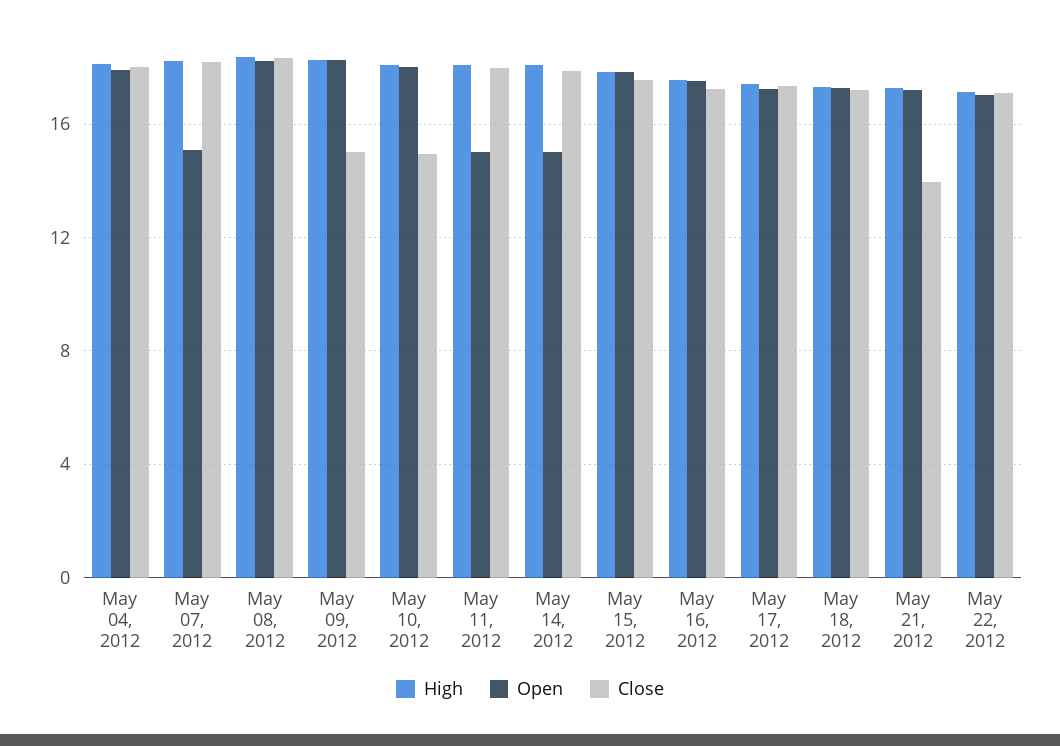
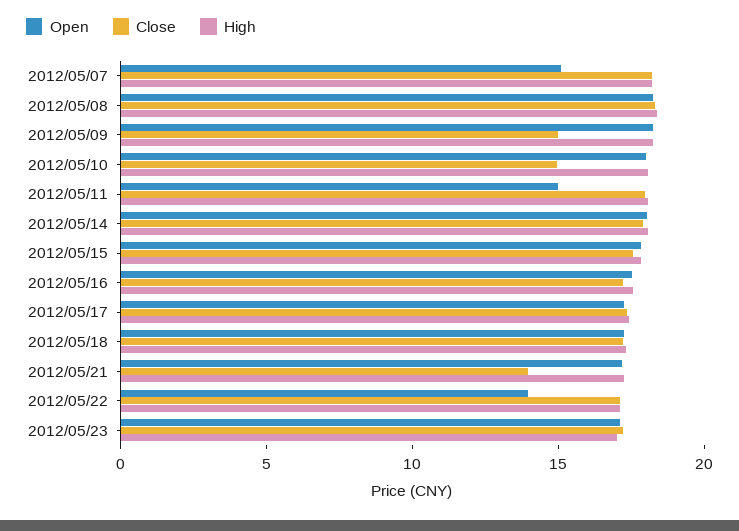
High, May 04, 2012: 18 -> none
Open, May 04, 2012: 18 -> none
Close, May 04, 2012: 18 -> none
Open, May 14, 2012: 15 -> 18
Open, May 22, 2012: 17 -> 14
Open, 2012/05/23: none -> 17
Close, 2012/05/23: none -> 17
High, 2012/05/23: none -> 17

